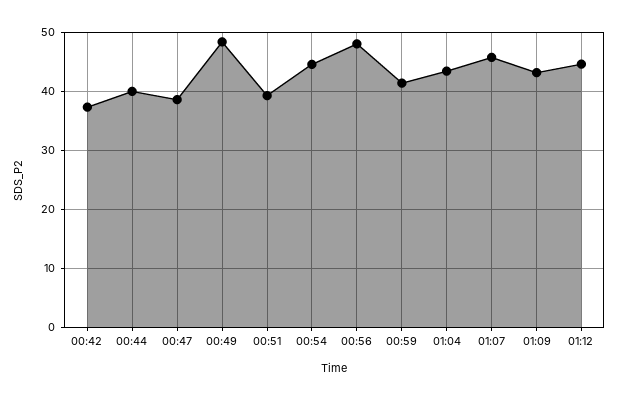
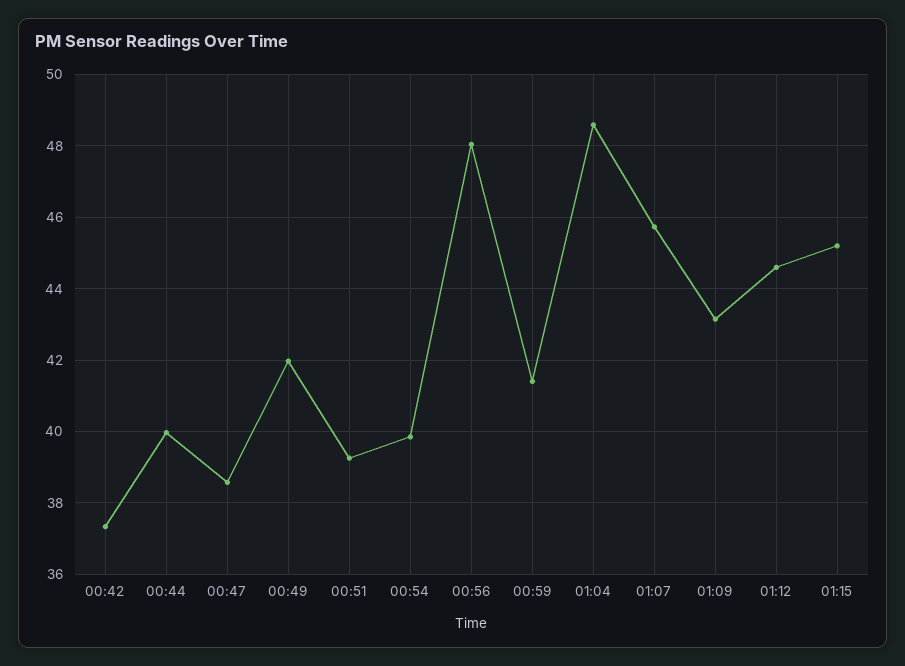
00:49: 48 -> 42
00:54: 44 -> 39.8
01:04: 44 -> 48.6
01:15: none -> 45.2

